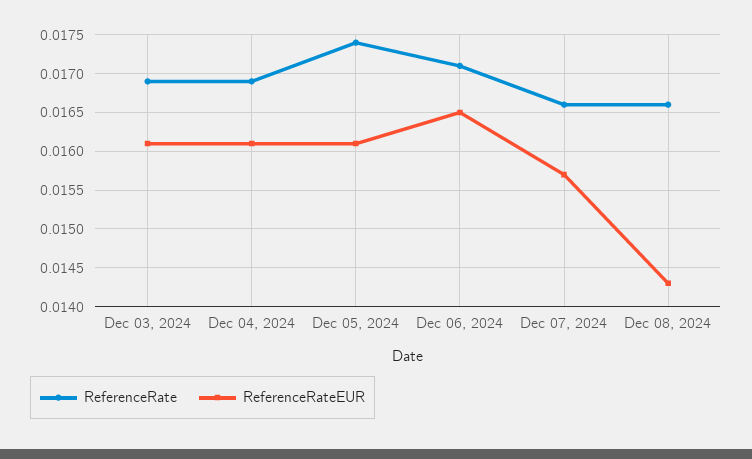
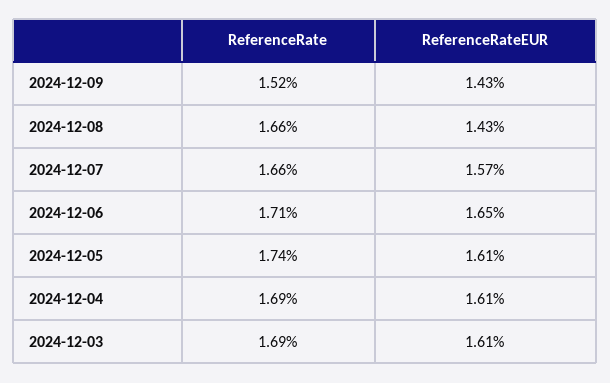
ReferenceRate, 2024-12-09: none -> 0.0152
ReferenceRateEUR, 2024-12-09: none -> 0.0143

